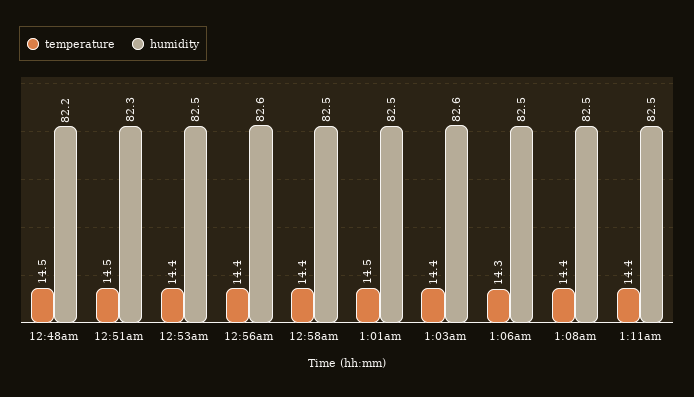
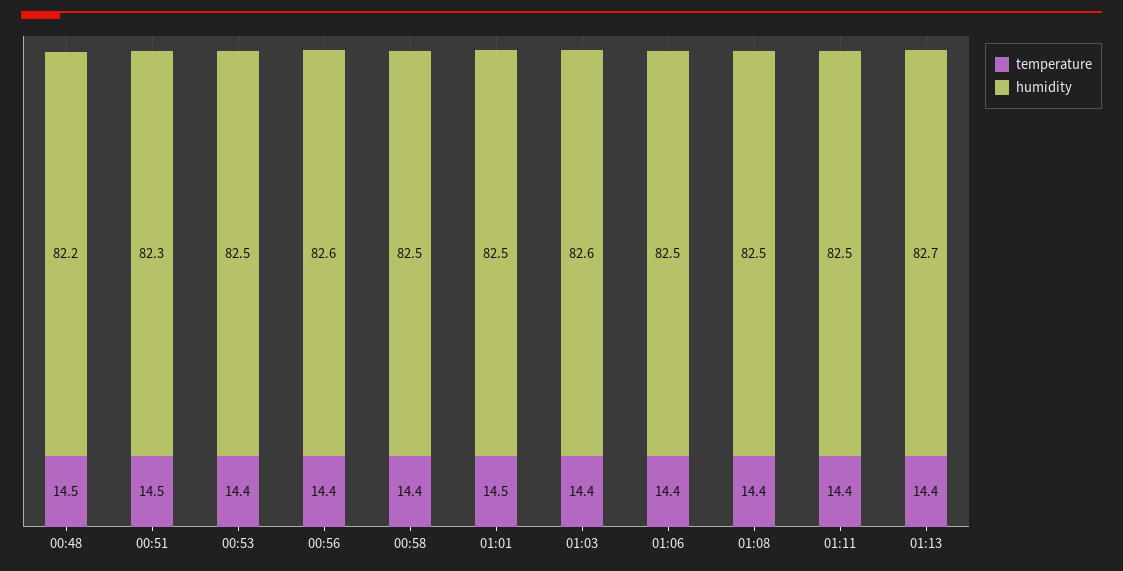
temperature, 1:06am: 14.3 -> 14.4
temperature, 01:13: none -> 14.4
humidity, 01:13: none -> 82.7

